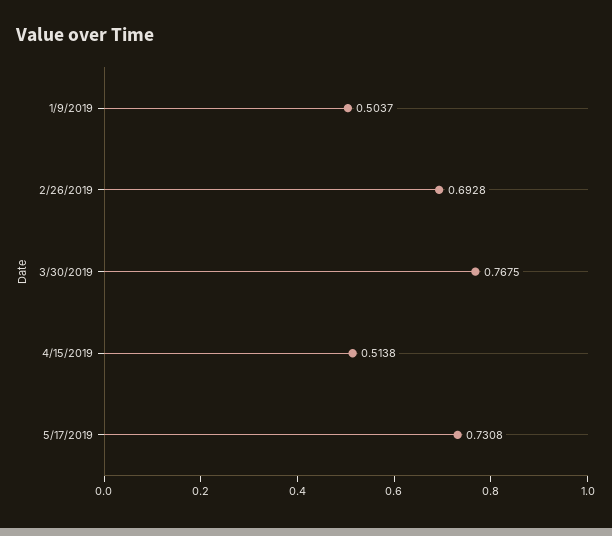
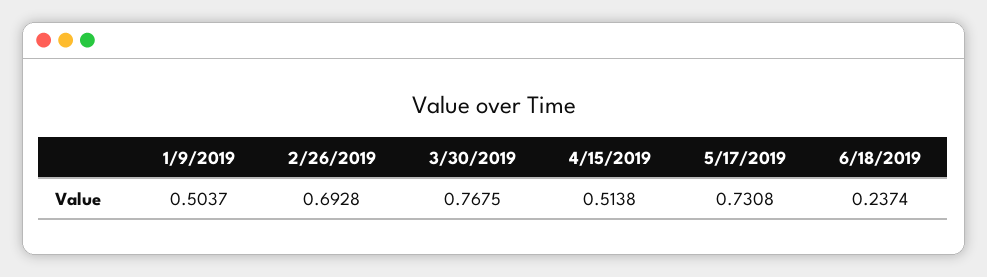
6/18/2019: none -> 0.2374

